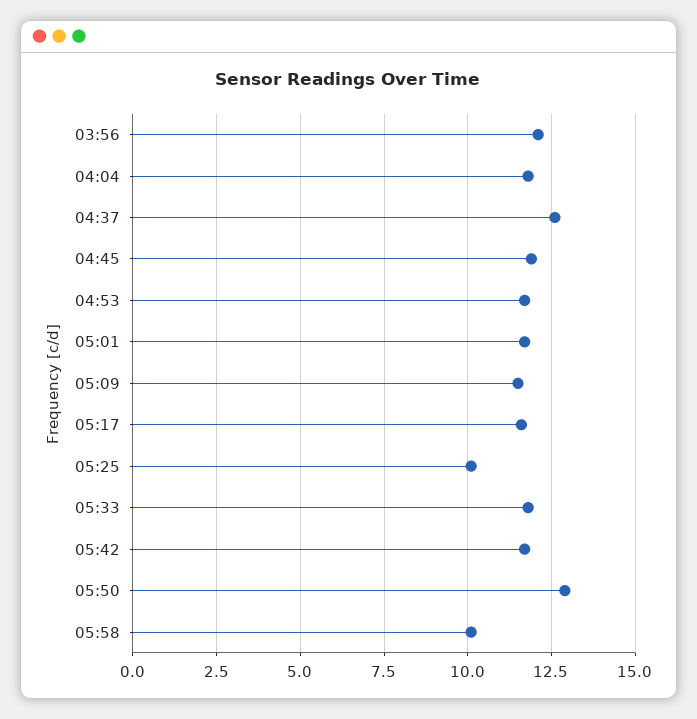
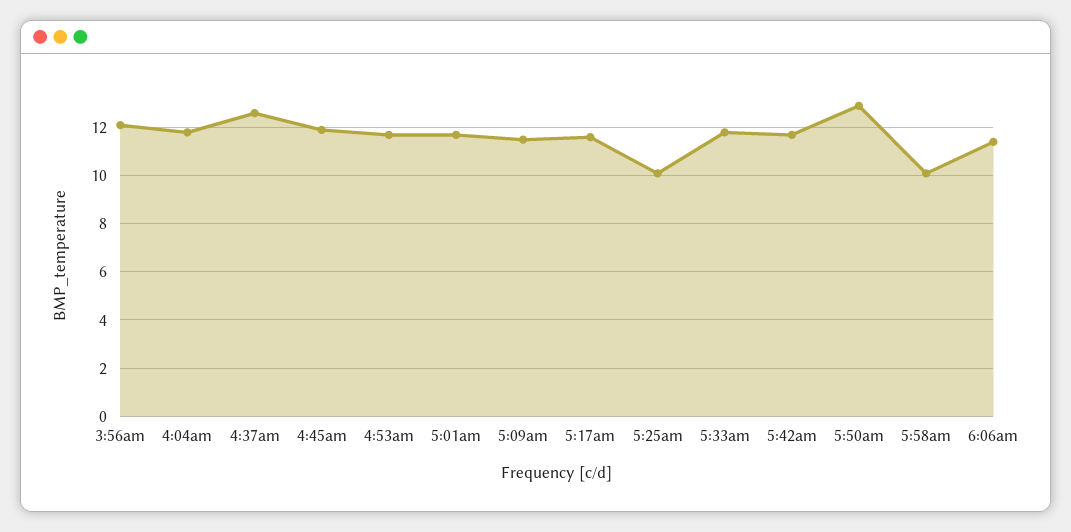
6:06am: none -> 11.5

